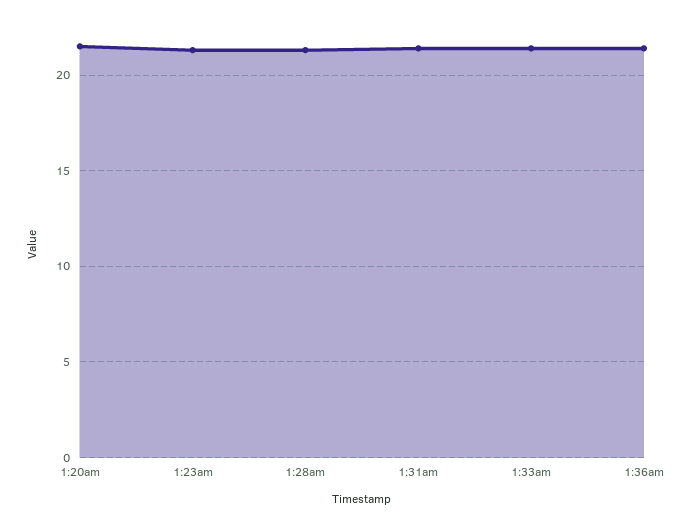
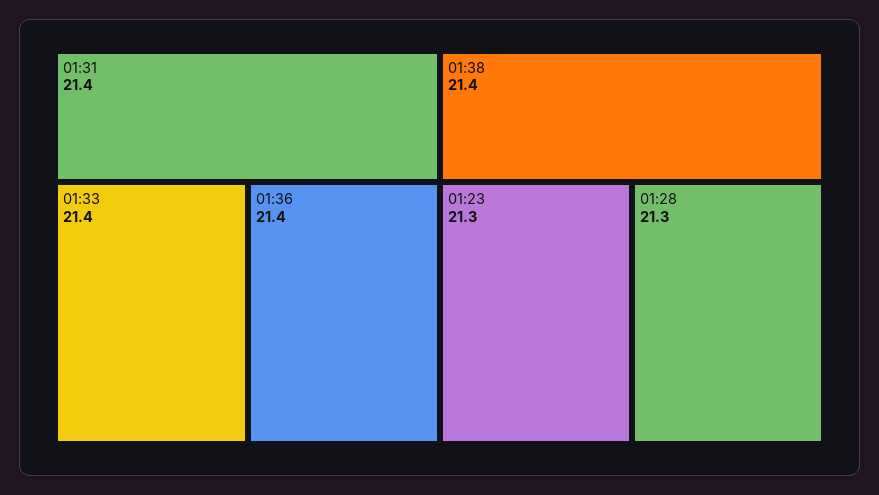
1:20am: 21.5 -> none
01:38: none -> 21.4

